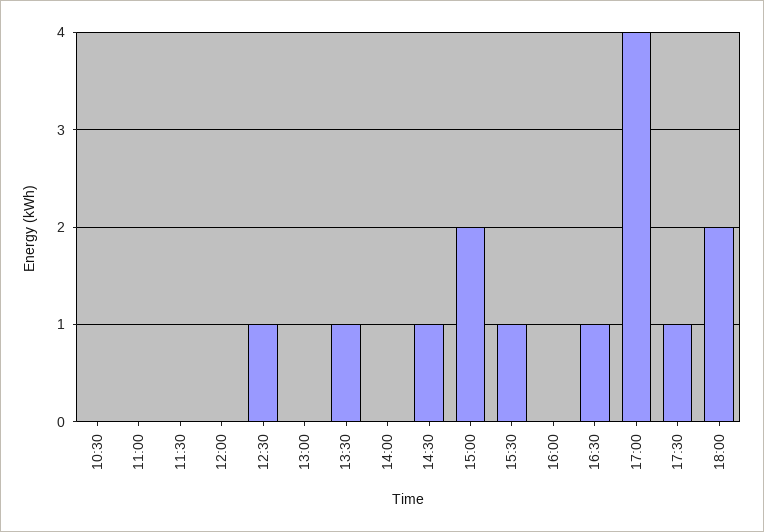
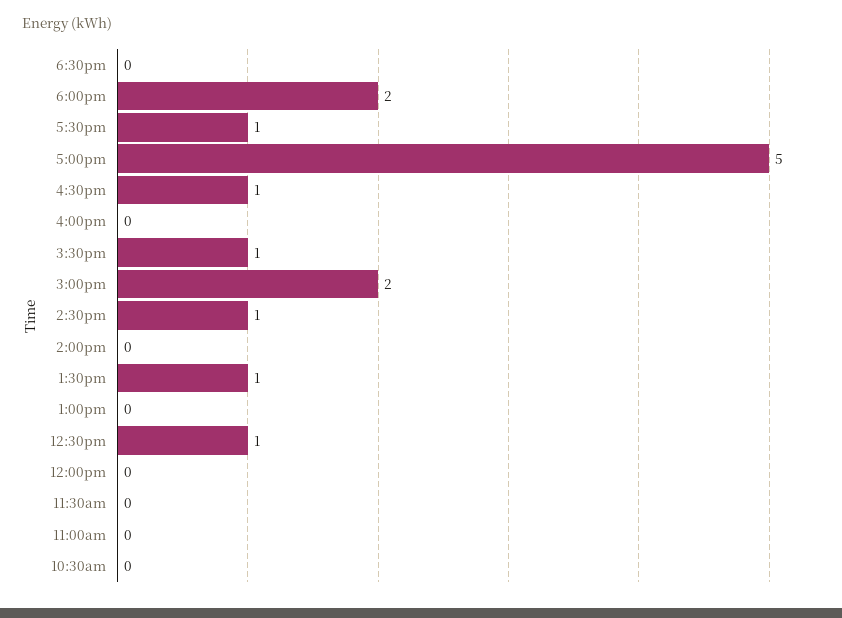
17:00: 4 -> 5
6:30pm: none -> 0

